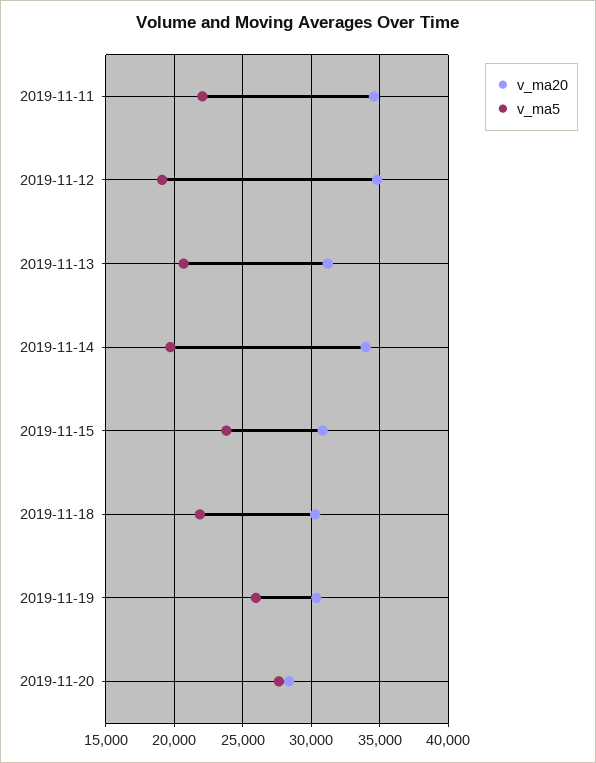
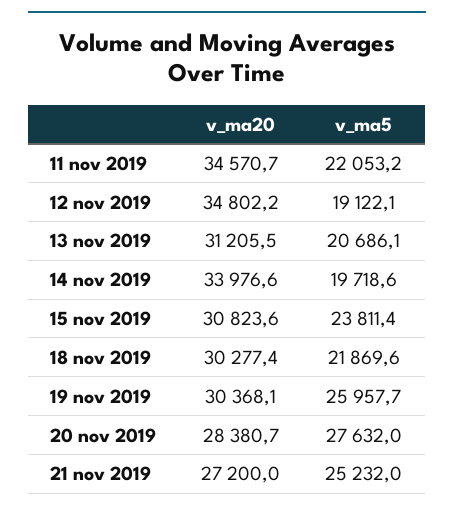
v_ma20, 21 nov 2019: none -> 27200
v_ma5, 21 nov 2019: none -> 25232

